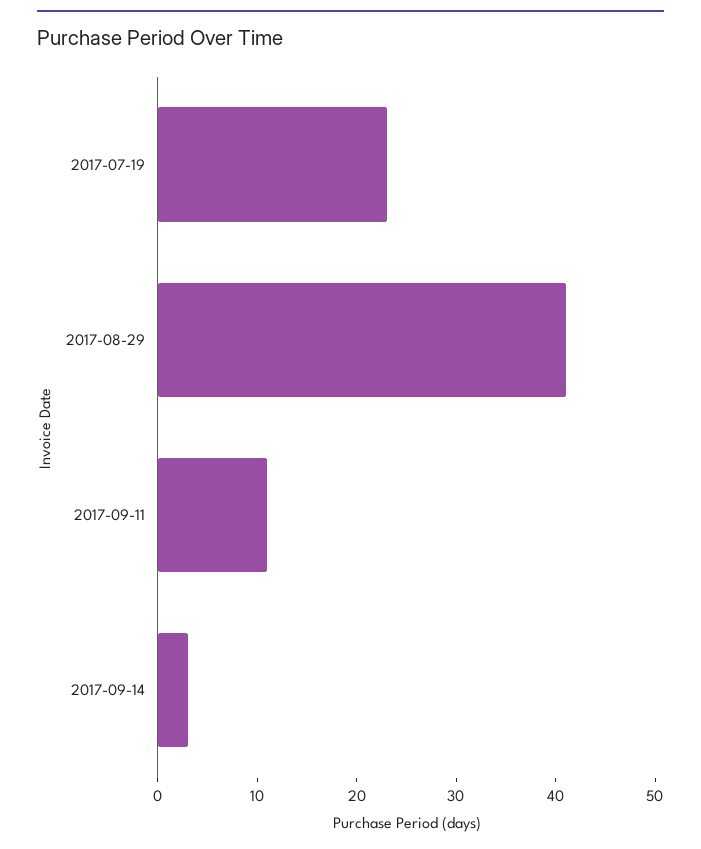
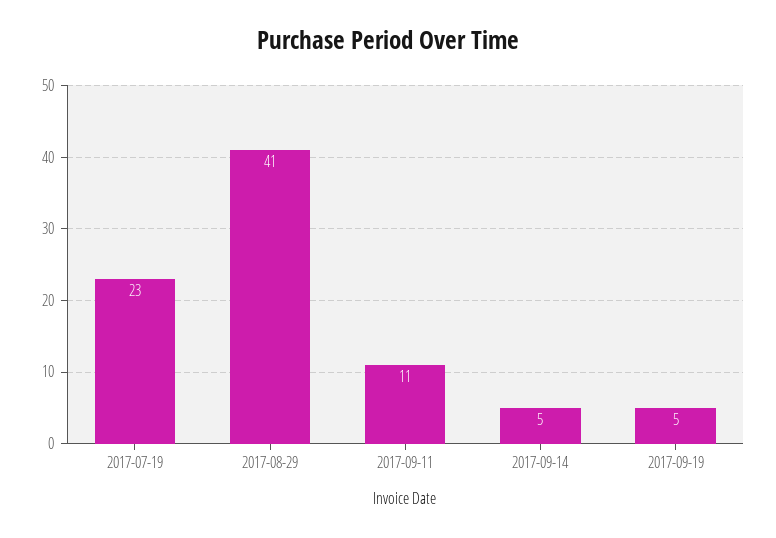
2017-09-14: 3 -> 5
2017-09-19: none -> 5

